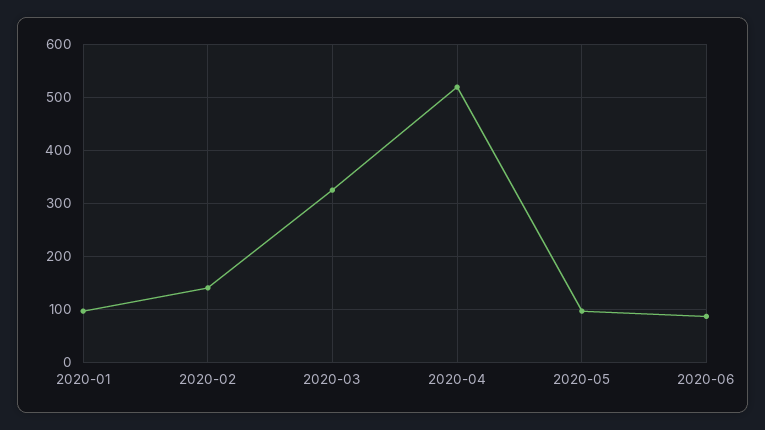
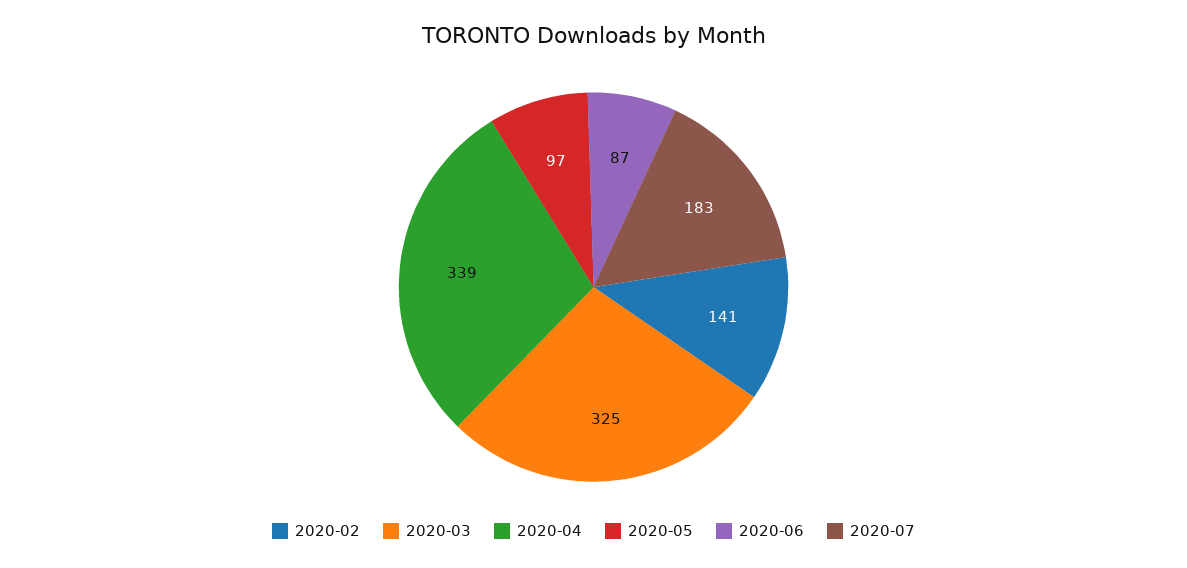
2020-01: 100 -> none
2020-04: 520 -> 339
2020-07: none -> 183

